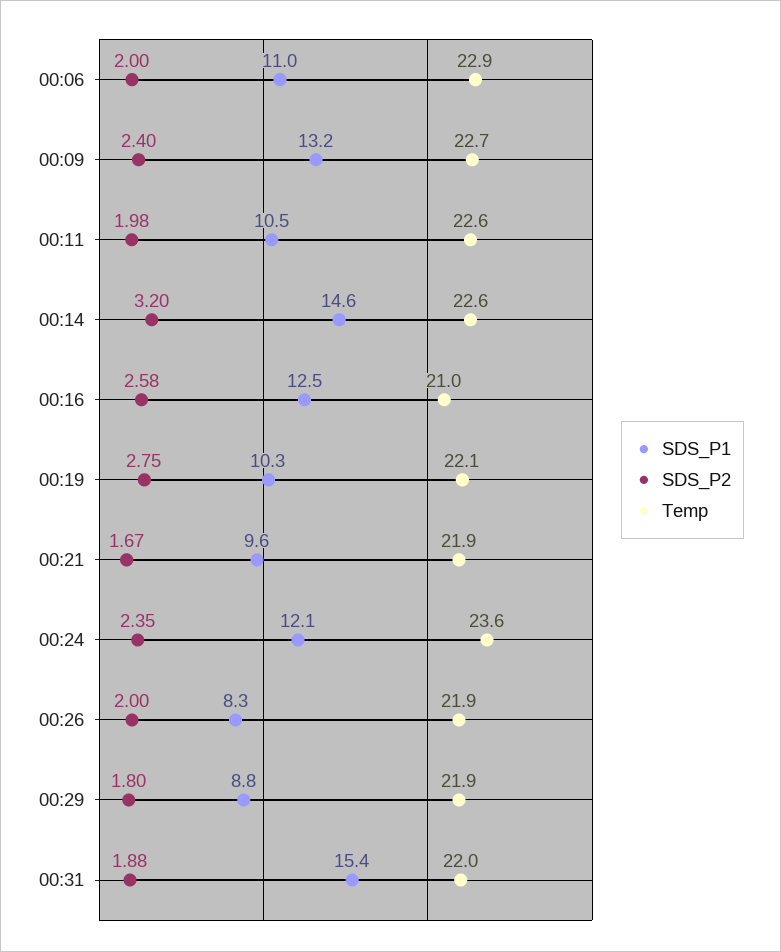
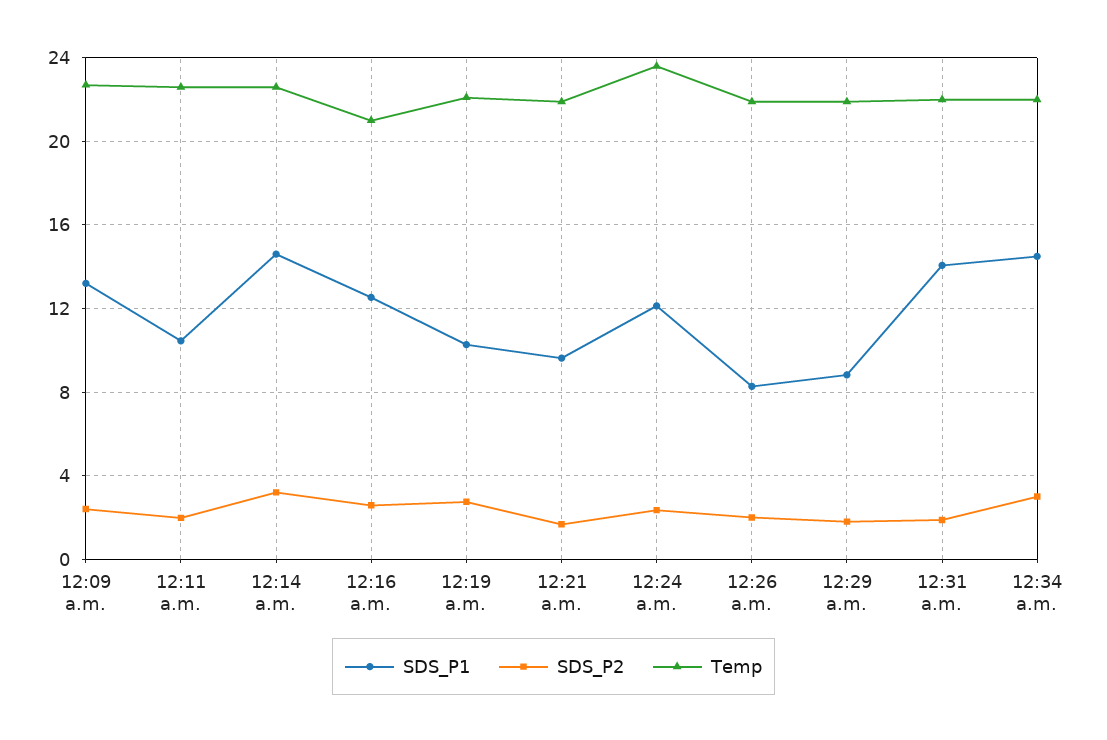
SDS_P1, 00:06: 11 -> none
SDS_P2, 00:06: 2 -> none
Temp, 00:06: 22.9 -> none
SDS_P1, 00:31: 15.4 -> 14
SDS_P1, 12:34 a.m.: none -> 14.5
SDS_P2, 12:34 a.m.: none -> 3
Temp, 12:34 a.m.: none -> 22

